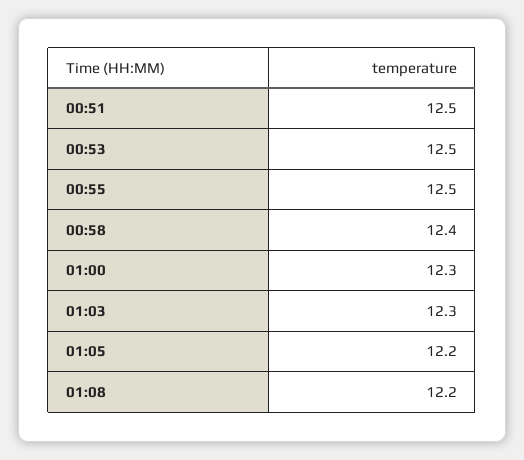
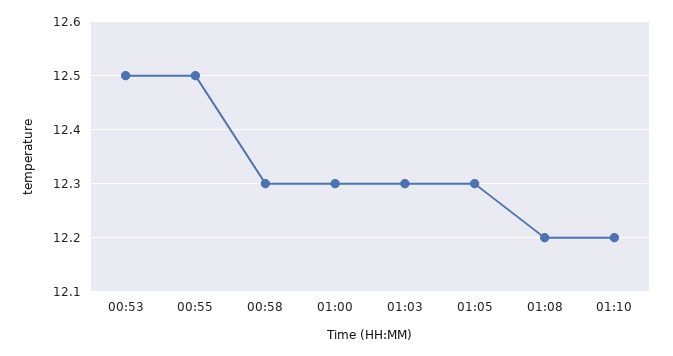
00:51: 12.5 -> none
00:58: 12.4 -> 12.3
01:05: 12.2 -> 12.3
01:10: none -> 12.2

